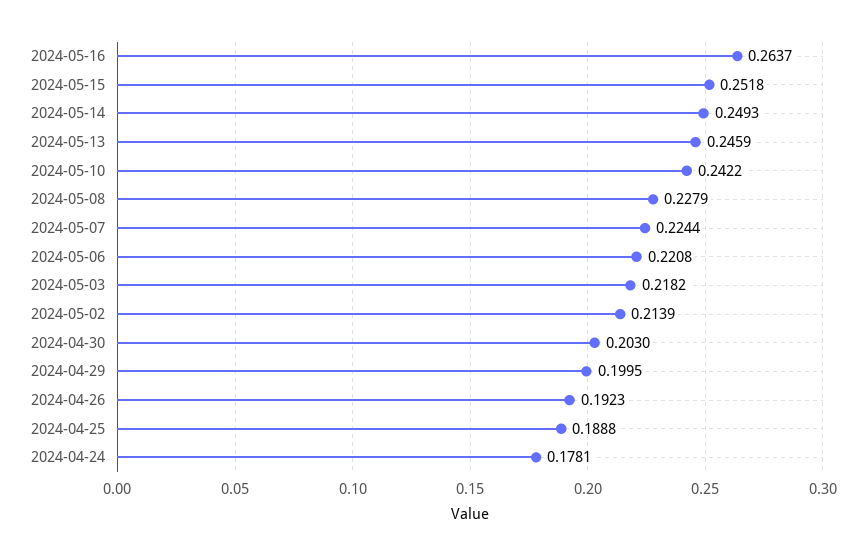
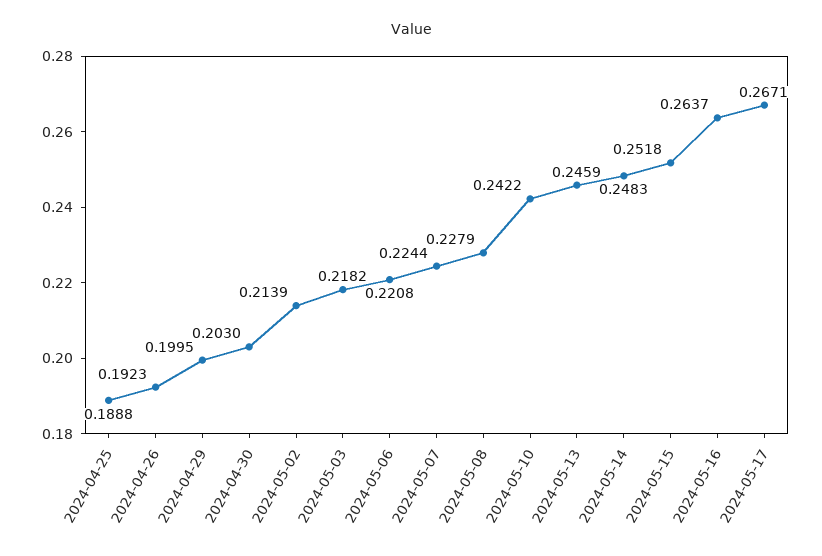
2024-05-14: 0.2493 -> 0.2483
2024-04-24: 0.1781 -> none
2024-05-17: none -> 0.2671

